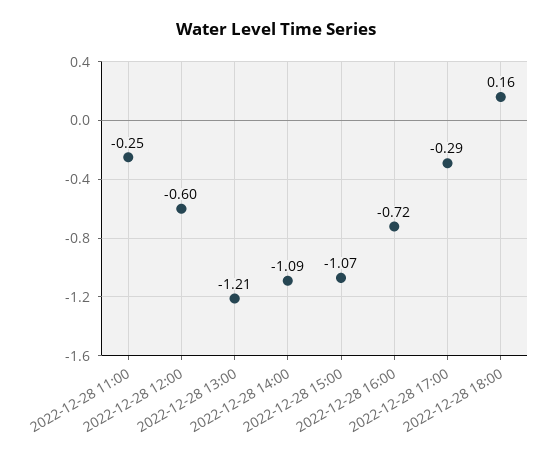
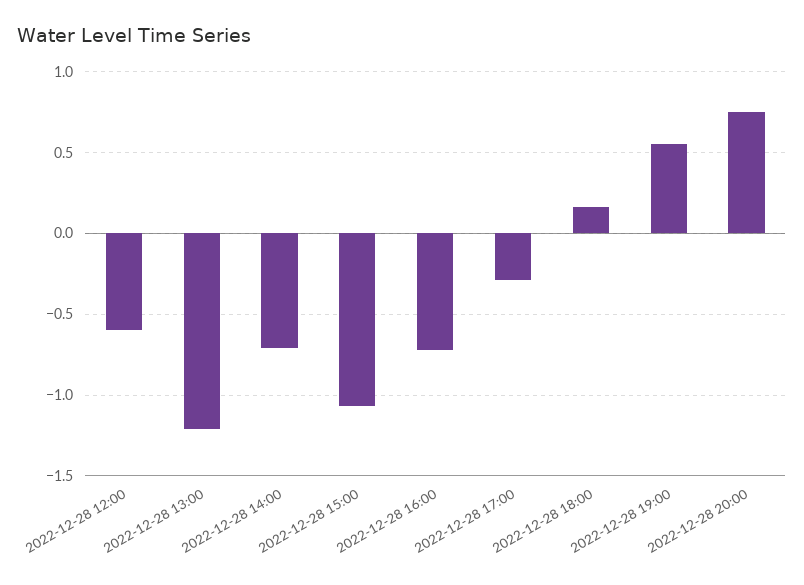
2022-12-28 11:00: -0.25 -> none
2022-12-28 14:00: -1.09 -> -0.7
2022-12-28 19:00: none -> 0.55
2022-12-28 20:00: none -> 0.75

